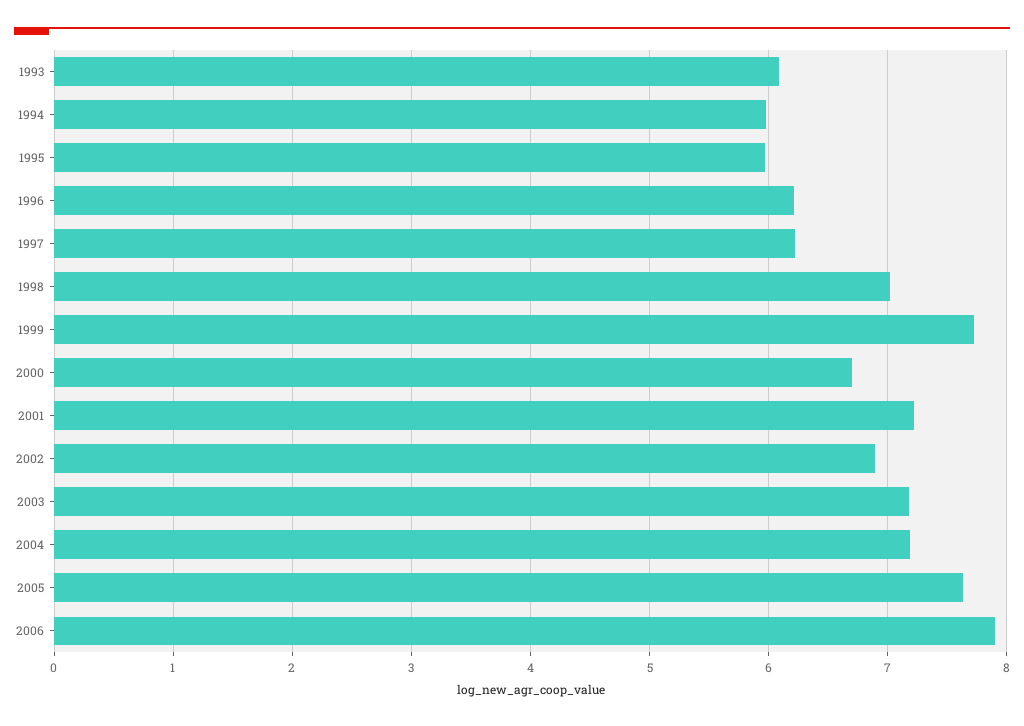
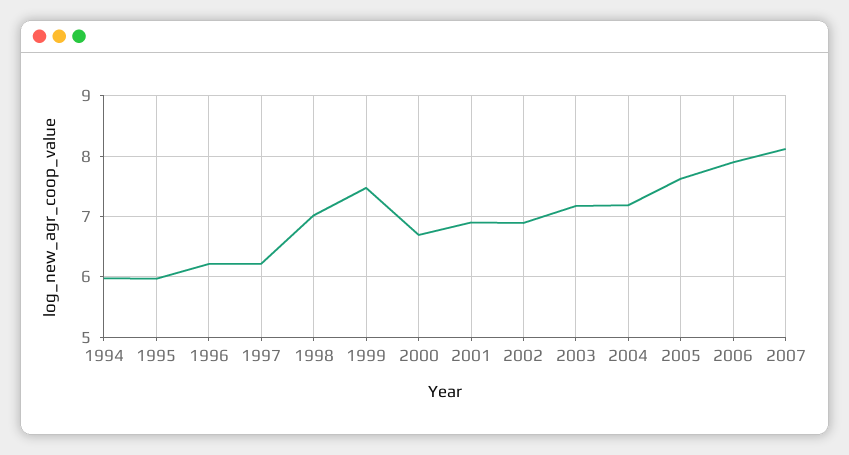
1993: 6.1 -> none
1999: 7.7 -> 7.5
2001: 7.2 -> 6.9
2007: none -> 8.1

